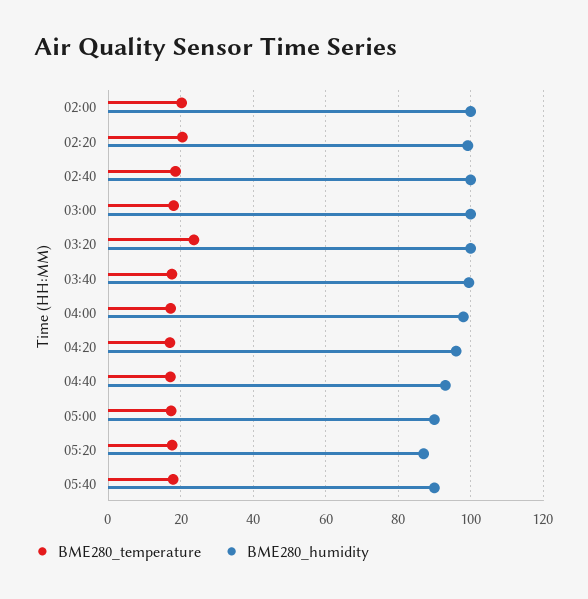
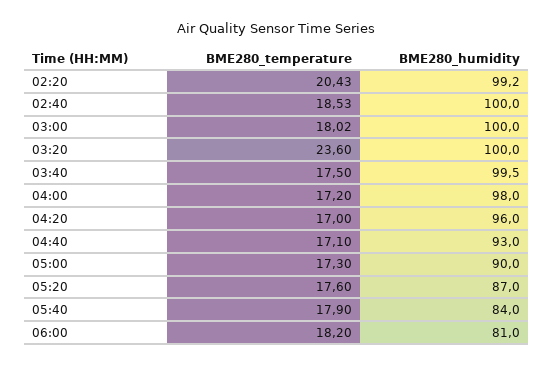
BME280_temperature, 02:00: 20 -> none
BME280_humidity, 02:00: 100 -> none
BME280_humidity, 05:40: 90 -> 84
BME280_temperature, 06:00: none -> 18.2
BME280_humidity, 06:00: none -> 81

